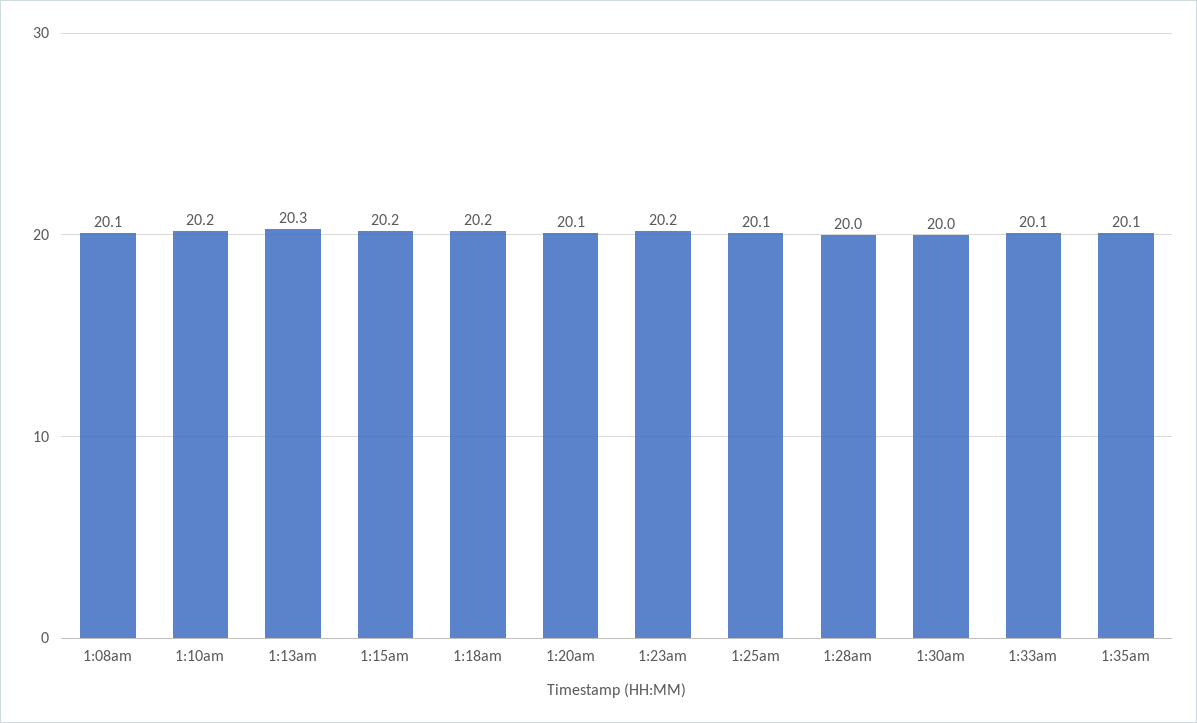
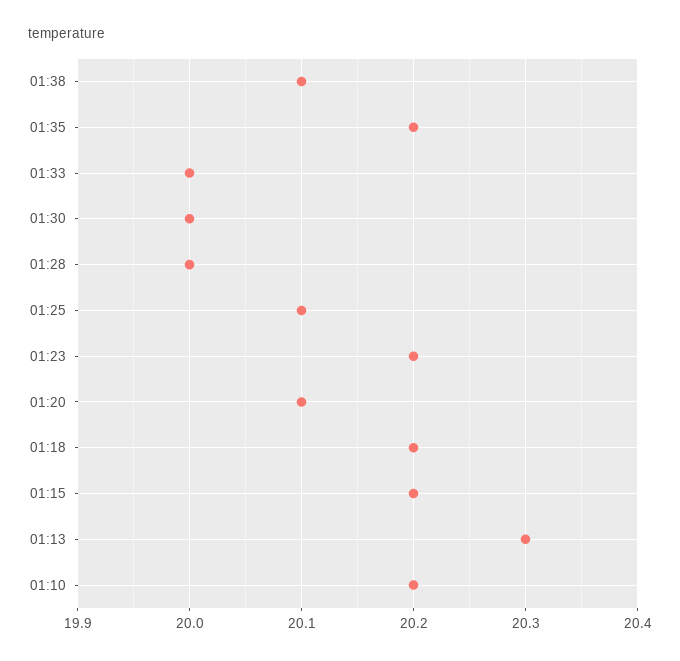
1:08am: 20.1 -> none
1:33am: 20.1 -> 20
1:35am: 20.1 -> 20.2
01:38: none -> 20.1

